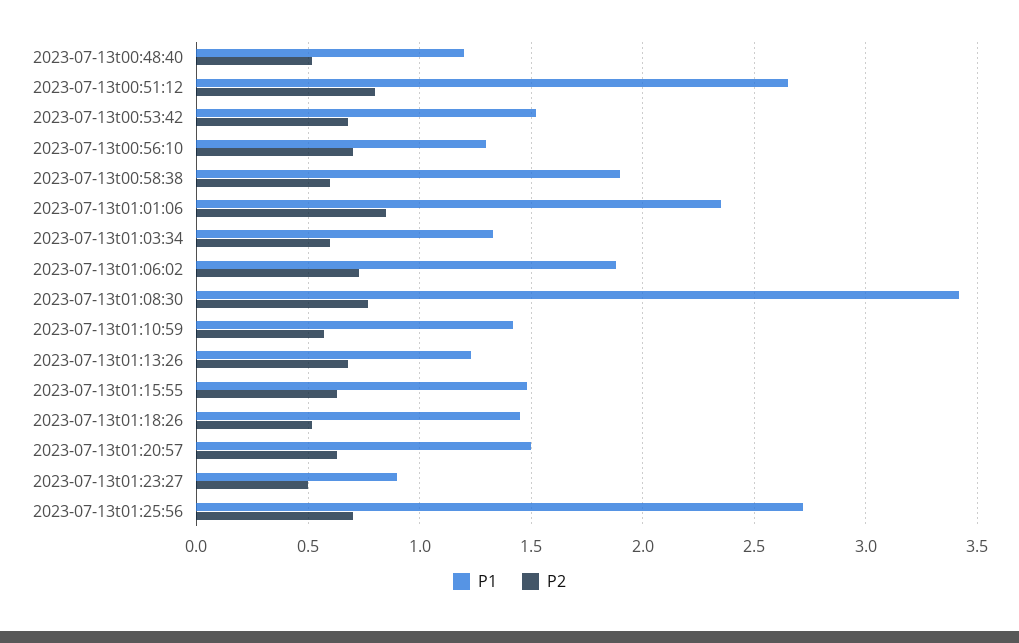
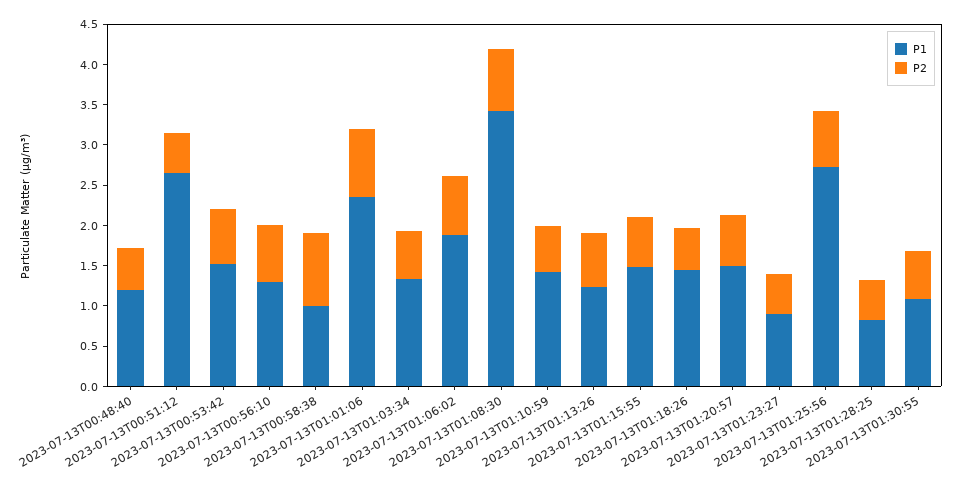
P2, 2023-07-13t00:51:12: 0.8 -> 0.5
P1, 2023-07-13t00:58:38: 1.9 -> 1
P2, 2023-07-13t00:58:38: 0.6 -> 0.9
P1, 2023-07-13T01:28:25: none -> 0.8
P2, 2023-07-13T01:28:25: none -> 0.5
P1, 2023-07-13T01:30:55: none -> 1.1
P2, 2023-07-13T01:30:55: none -> 0.6

